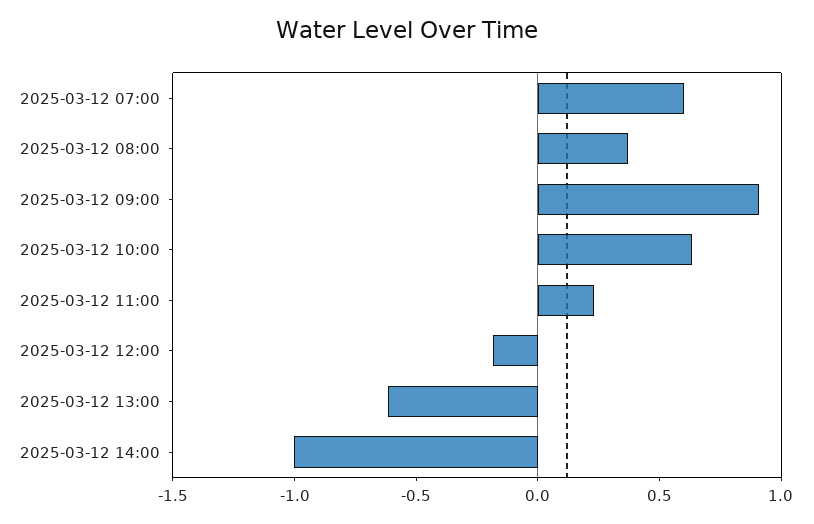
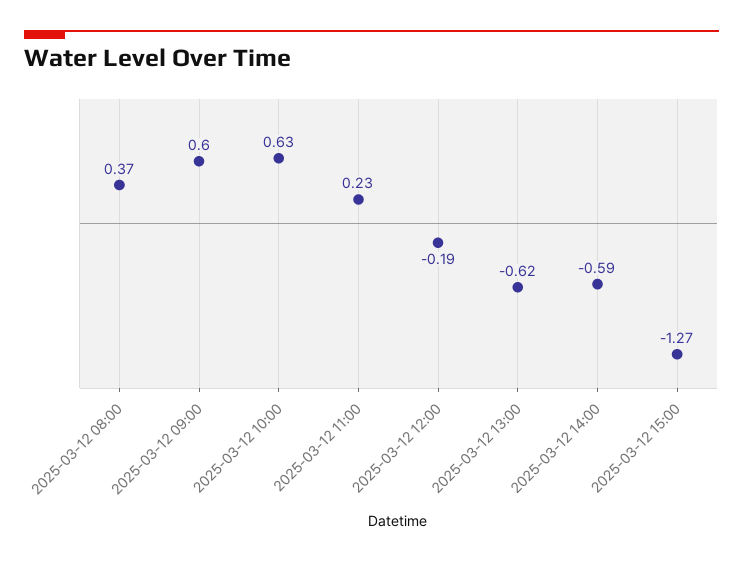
2025-03-12 07:00: 0.6 -> none
2025-03-12 09:00: 0.9 -> 0.6
2025-03-12 14:00: -1 -> -0.59
2025-03-12 15:00: none -> -1.27

